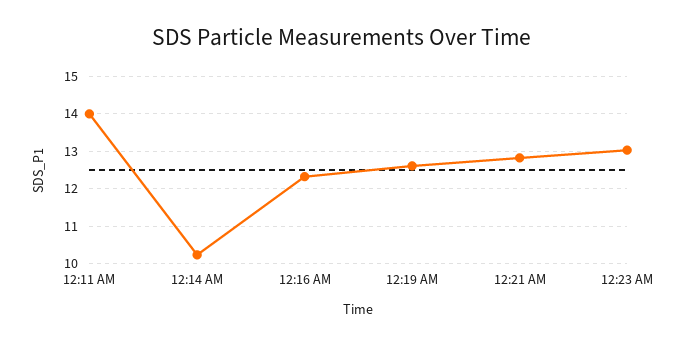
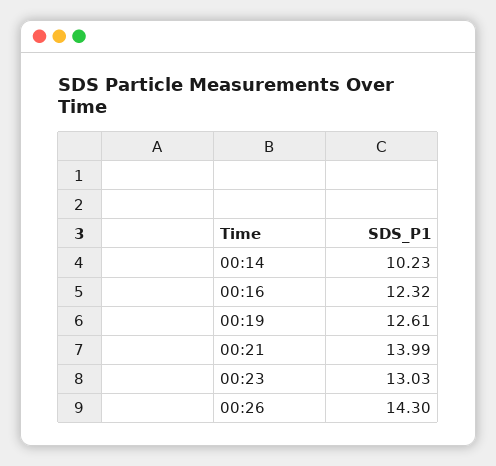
12:11 AM: 14 -> none
12:21 AM: 12.8 -> 13.99
00:26: none -> 14.3

